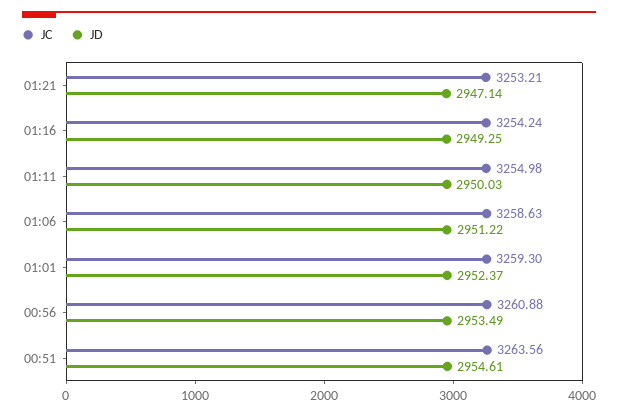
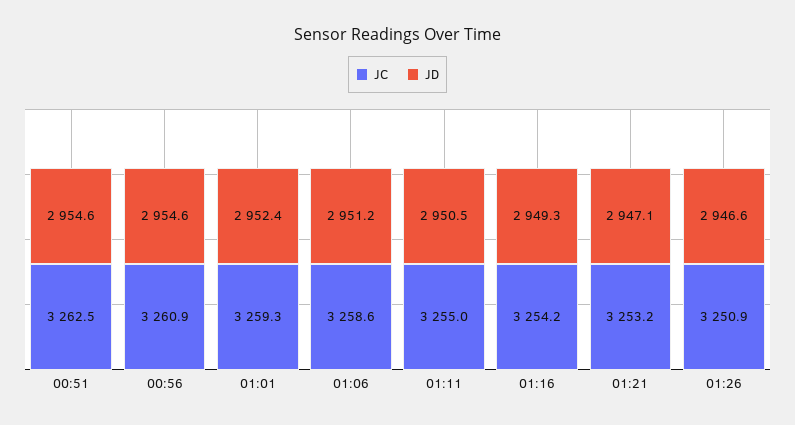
JD, 01:11: 2950.03 -> 2950.5
JD, 00:56: 2953.49 -> 2954.6
JC, 00:51: 3263.56 -> 3262.5
JC, 01:26: none -> 3250.9
JD, 01:26: none -> 2946.6

